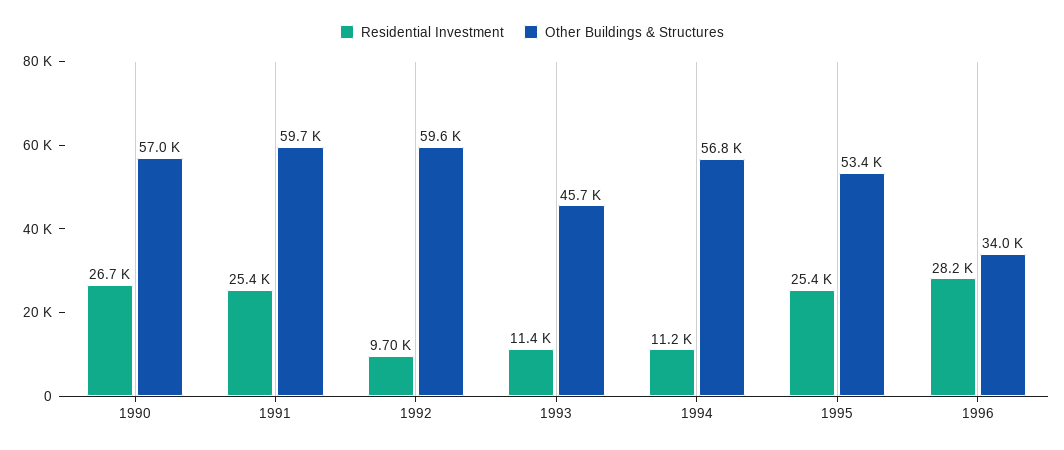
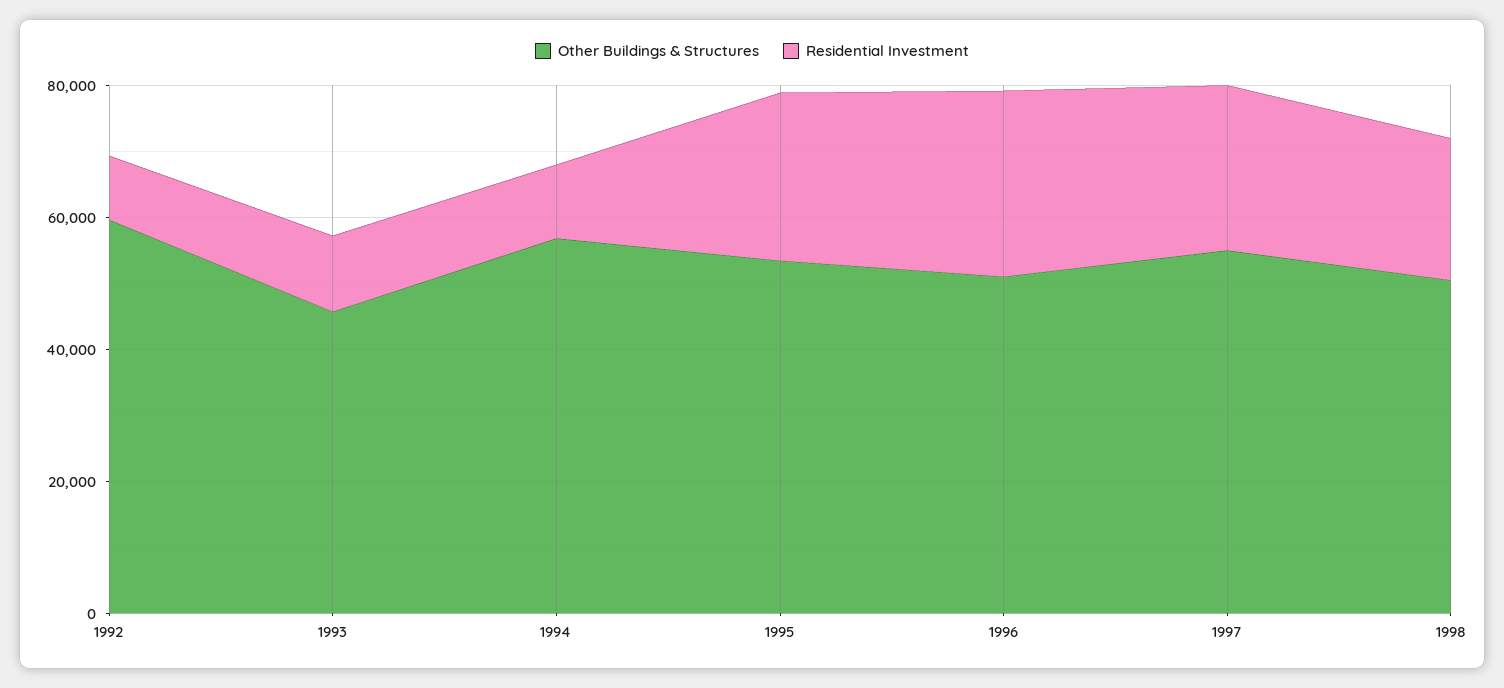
Residential Investment, 1990: 26700 -> none
Other Buildings & Structures, 1990: 57000 -> none
Residential Investment, 1991: 25400 -> none
Other Buildings & Structures, 1991: 59700 -> none
Other Buildings & Structures, 1996: 34000 -> 50000
Other Buildings & Structures, 1997: none -> 55000
Residential Investment, 1997: none -> 25000
Other Buildings & Structures, 1998: none -> 50000
Residential Investment, 1998: none -> 20000

